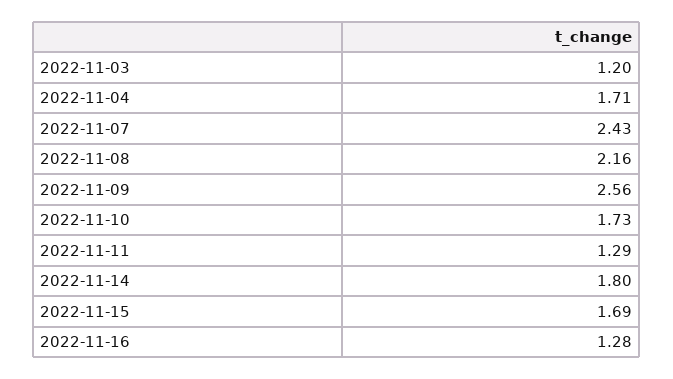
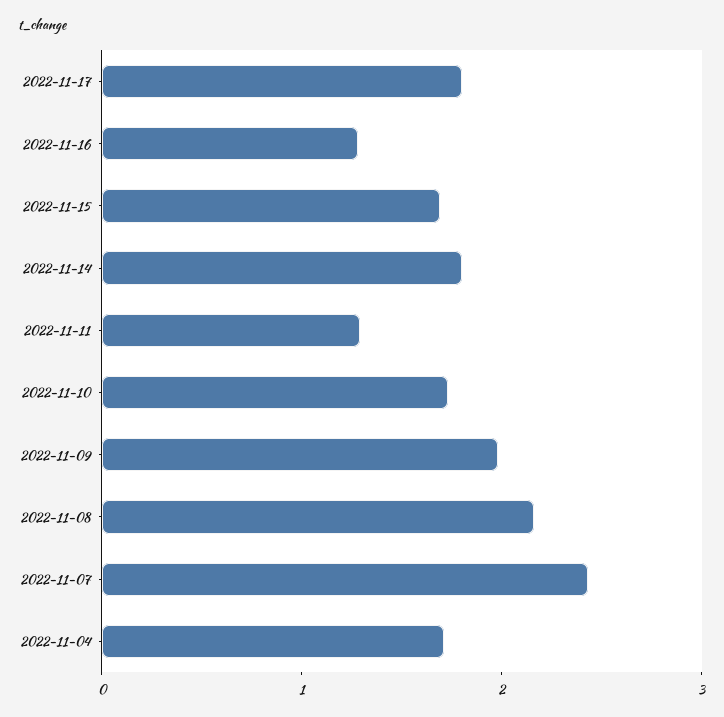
2022-11-03: 1.2 -> none
2022-11-09: 2.56 -> 2
2022-11-17: none -> 1.8

